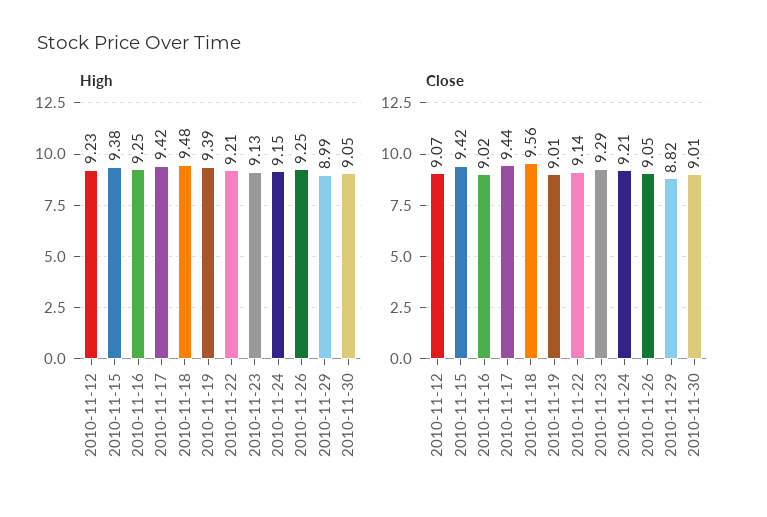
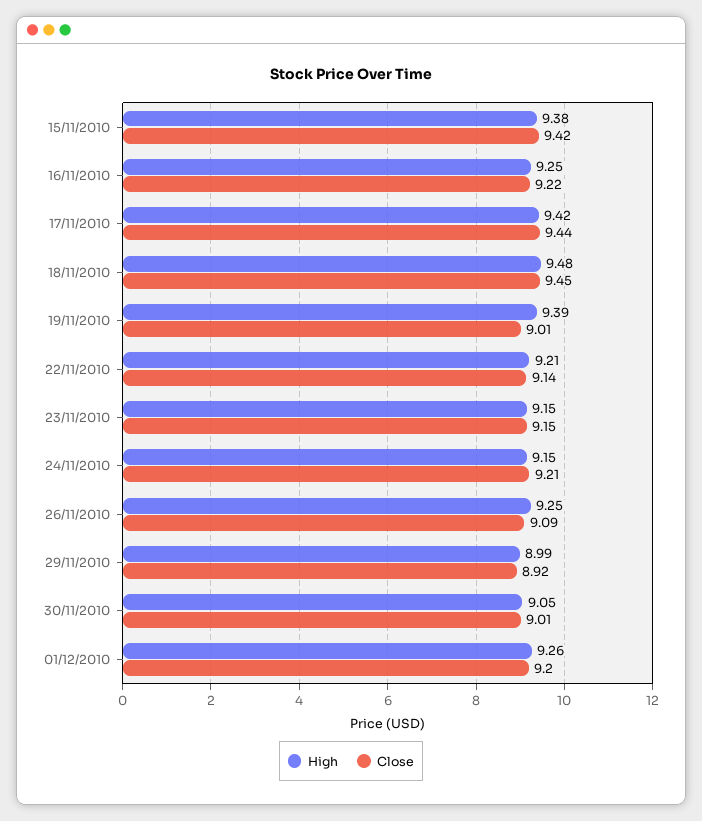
High, 2010-11-12: 9.23 -> none
High, 2010-11-23: 9.13 -> 9.15
Close, 2010-11-12: 9.07 -> none
Close, 2010-11-16: 9.02 -> 9.22
Close, 2010-11-18: 9.56 -> 9.45
Close, 2010-11-23: 9.29 -> 9.15
Close, 2010-11-26: 9.05 -> 9.09
Close, 2010-11-29: 8.82 -> 8.92
High, 01/12/2010: none -> 9.26
Close, 01/12/2010: none -> 9.2

